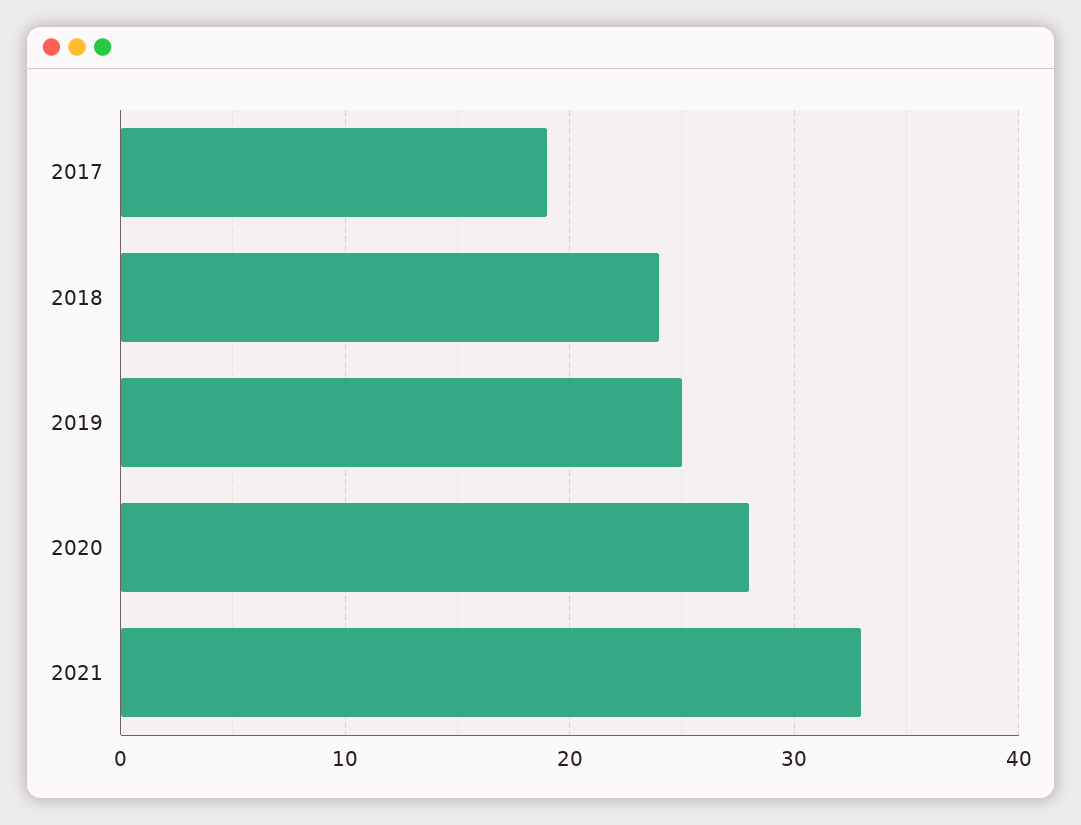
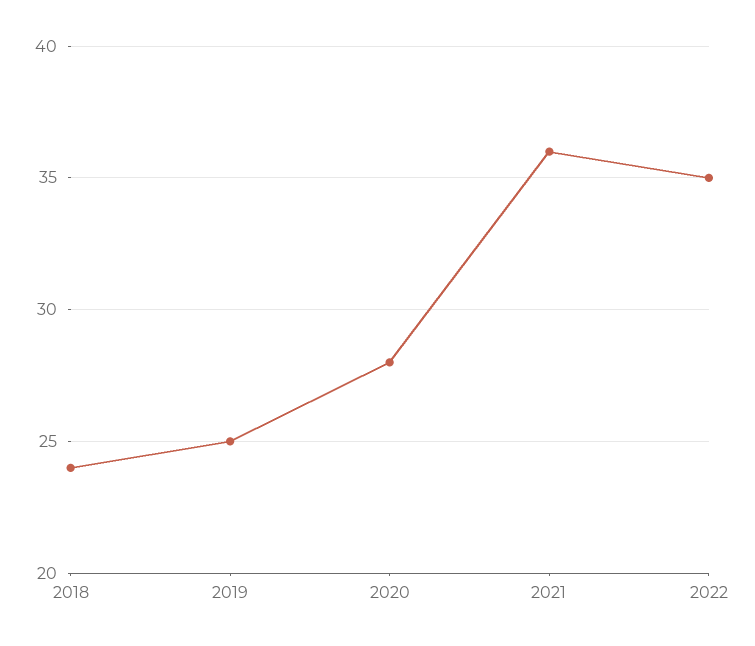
2017: 19 -> none
2021: 33 -> 36
2022: none -> 35

